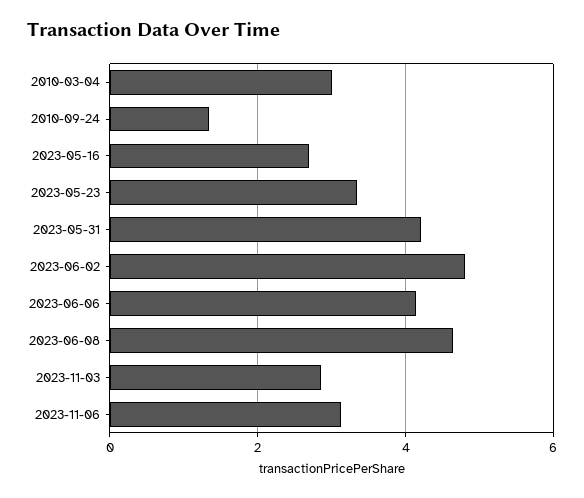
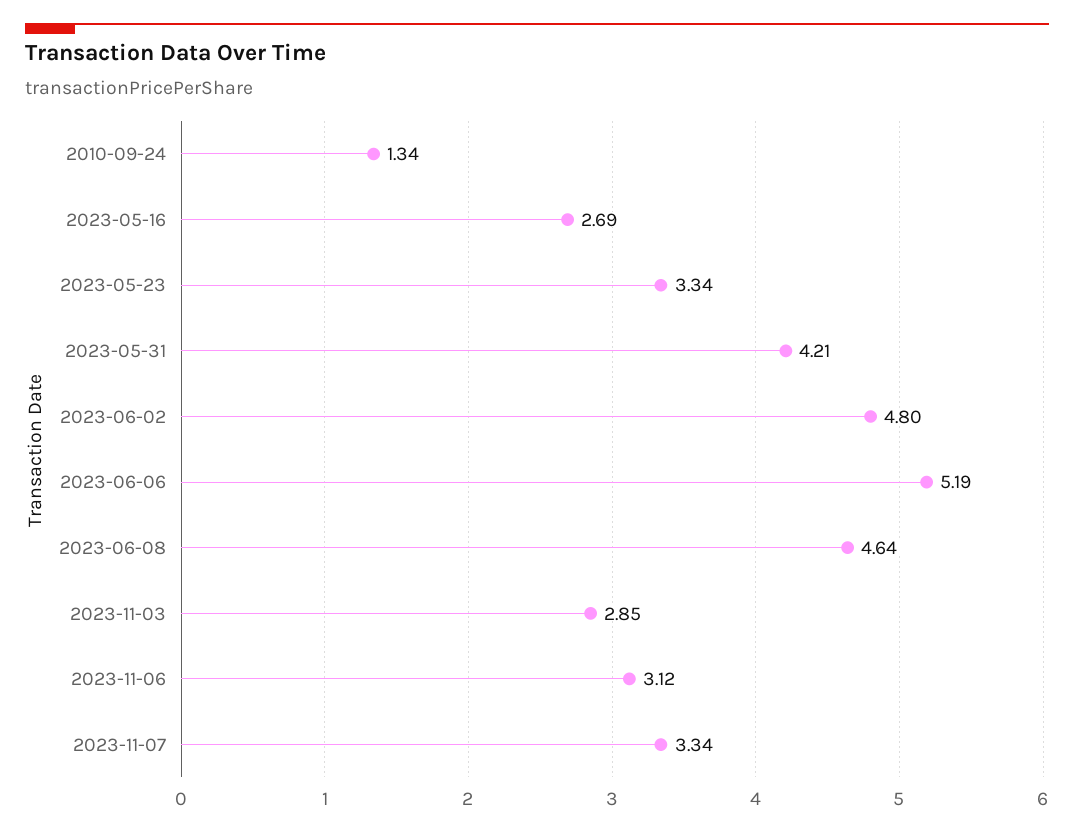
2010-03-04: 3 -> none
2023-06-06: 4.2 -> 5.19
2023-11-07: none -> 3.34

